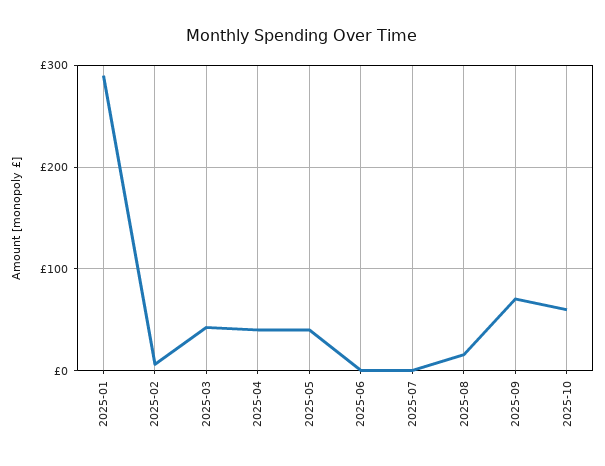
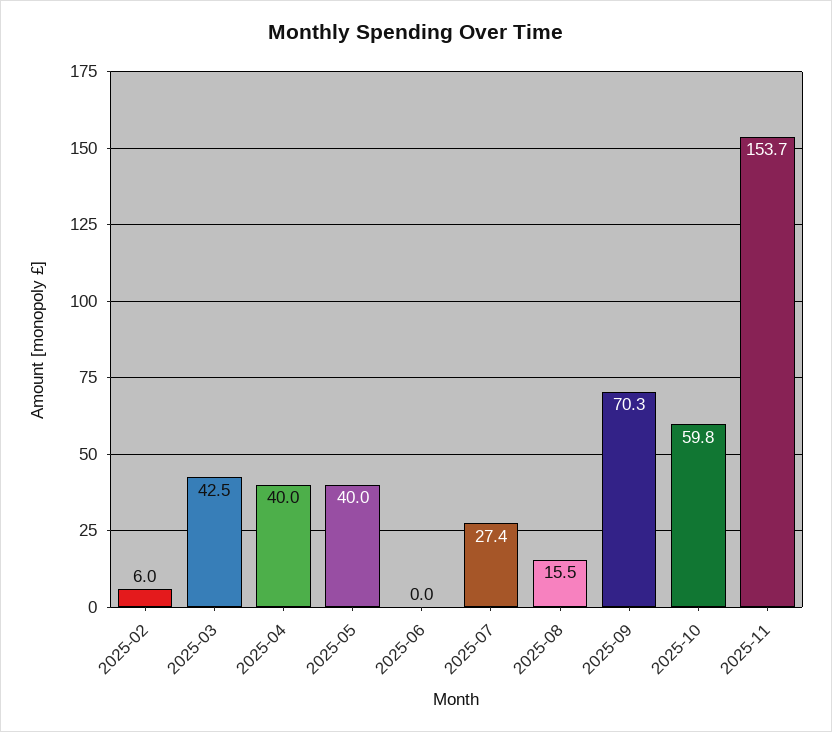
2025-01: 290 -> none
2025-07: 0 -> 27.4
2025-11: none -> 153.7

